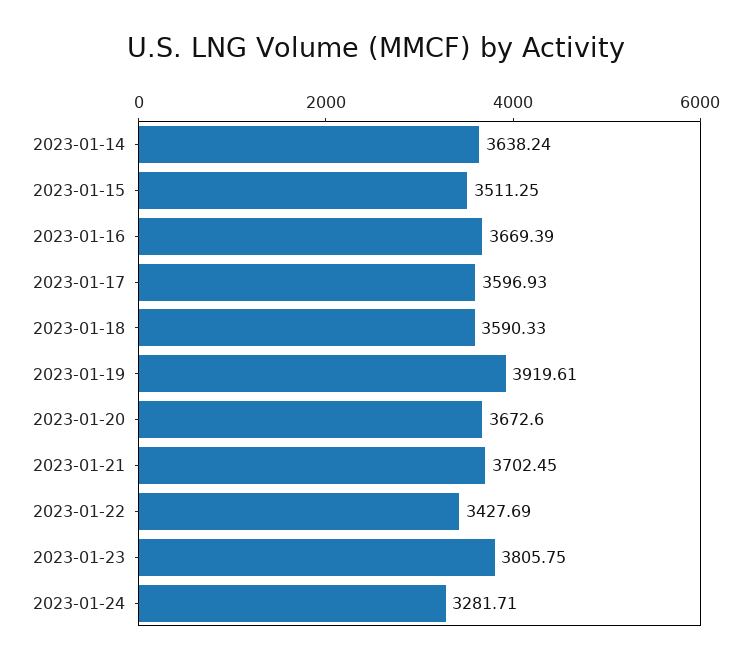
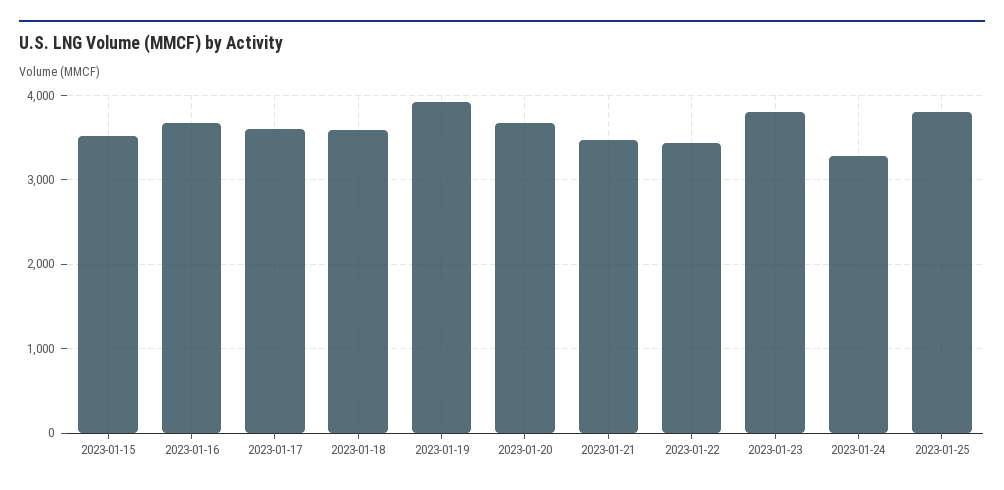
2023-01-14: 3638.24 -> none
2023-01-21: 3702.45 -> 3500
2023-01-25: none -> 3800

